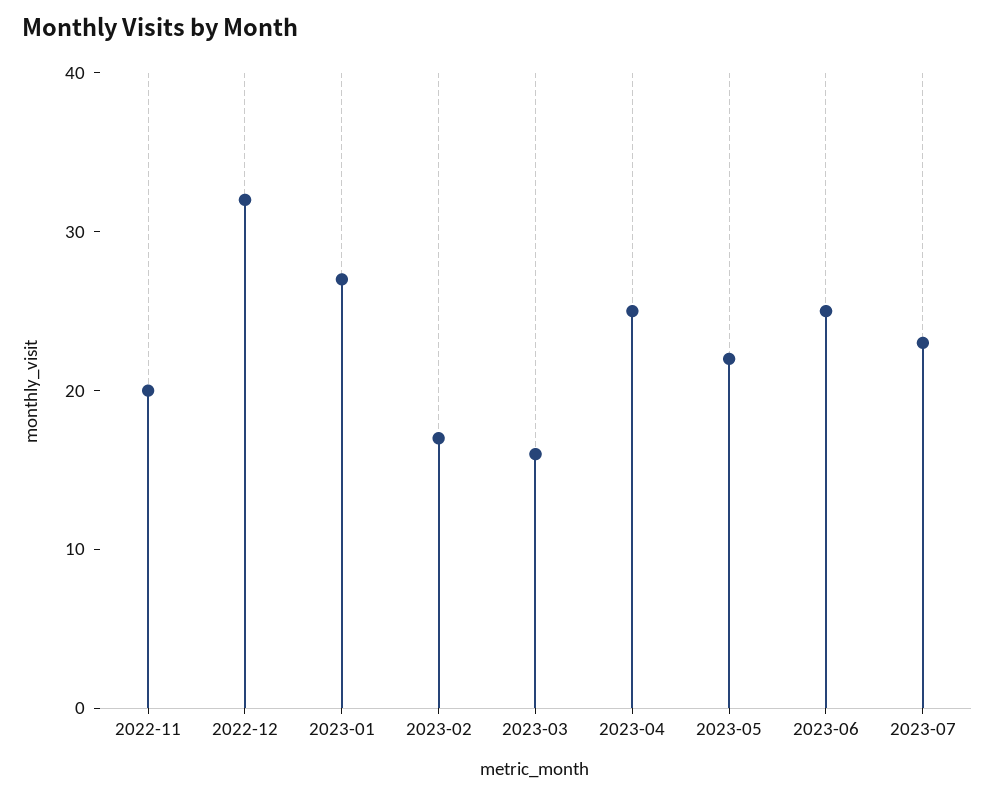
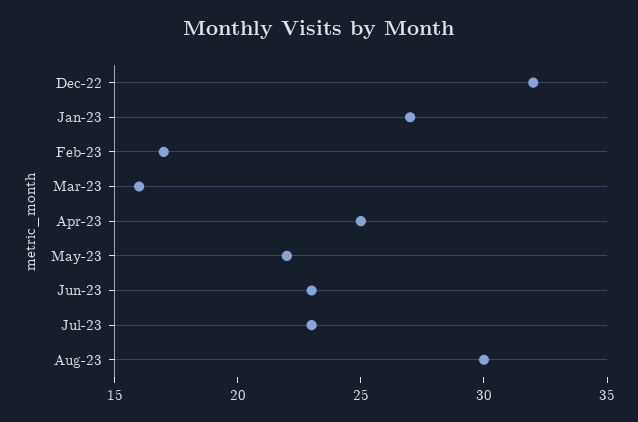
2022-11: 20 -> none
2023-06: 25 -> 23
Aug-23: none -> 30

